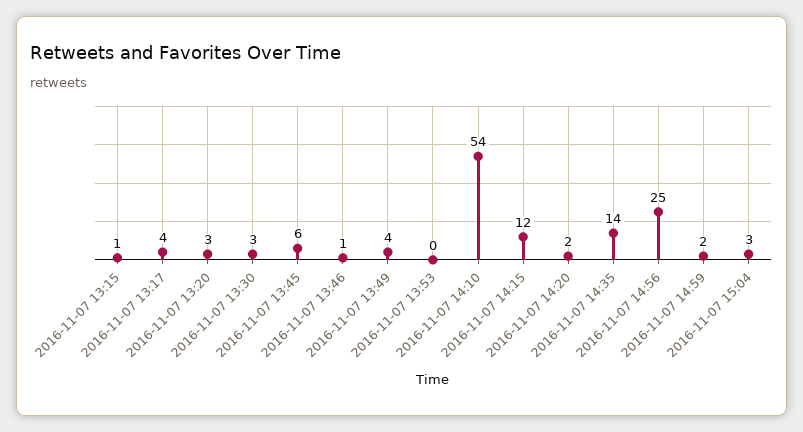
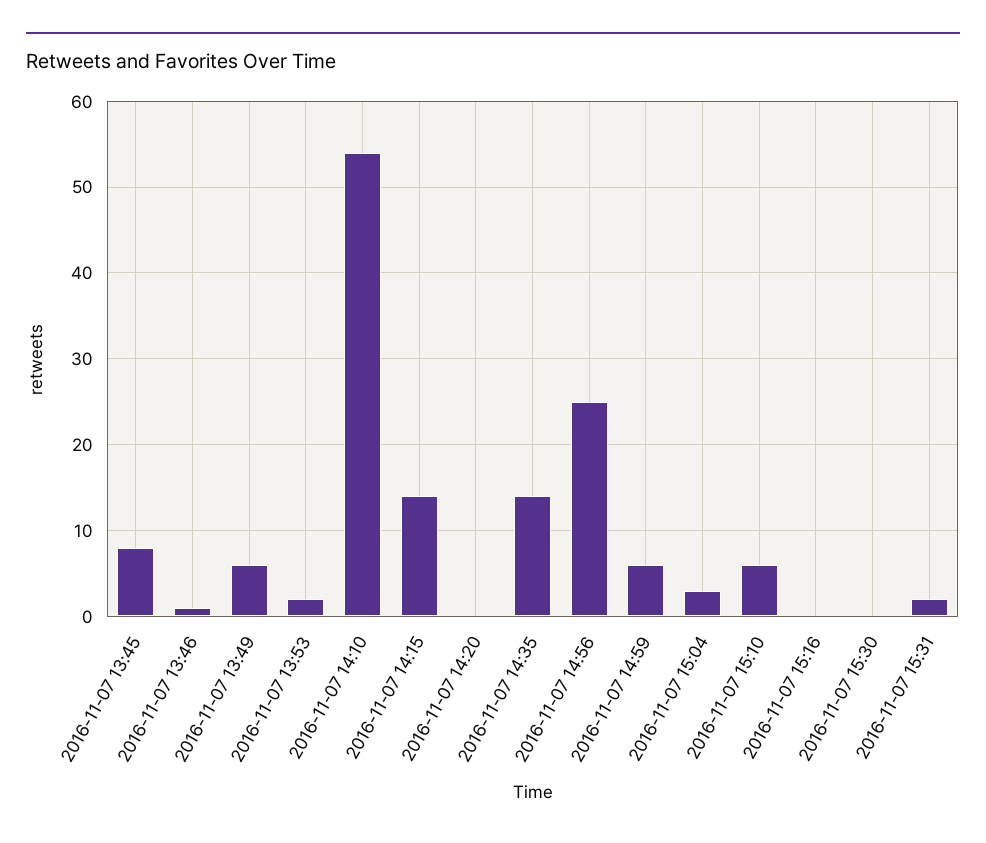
2016-11-07 13:15: 1 -> none
2016-11-07 13:17: 4 -> none
2016-11-07 13:20: 3 -> none
2016-11-07 13:30: 3 -> none
2016-11-07 13:45: 6 -> 8
2016-11-07 13:49: 4 -> 6
2016-11-07 13:53: 0 -> 2
2016-11-07 14:15: 12 -> 14
2016-11-07 14:20: 2 -> 0
2016-11-07 14:59: 2 -> 6
2016-11-07 15:10: none -> 6
2016-11-07 15:16: none -> 0
2016-11-07 15:30: none -> 0
2016-11-07 15:31: none -> 2

